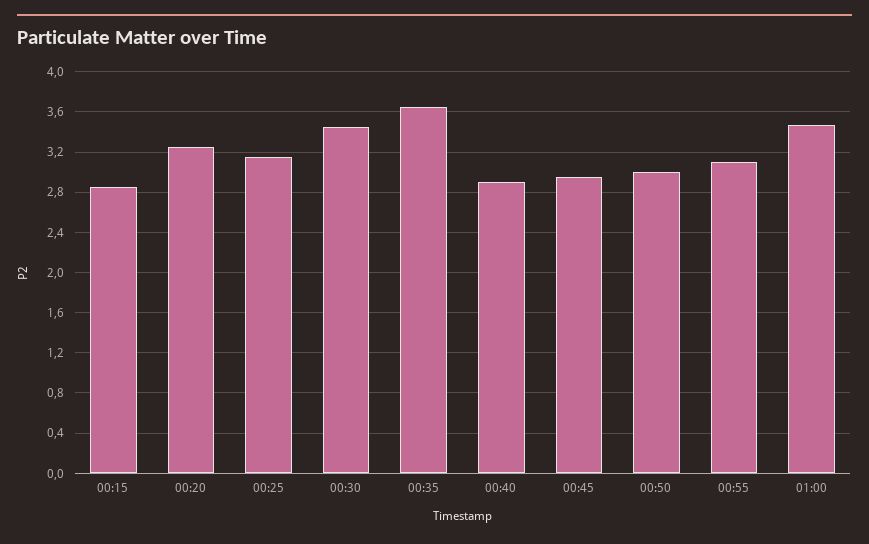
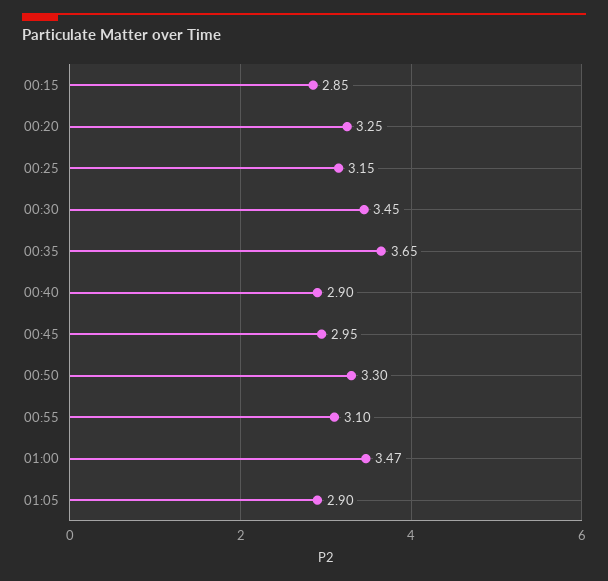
00:50: 3 -> 3.3
01:05: none -> 2.9

